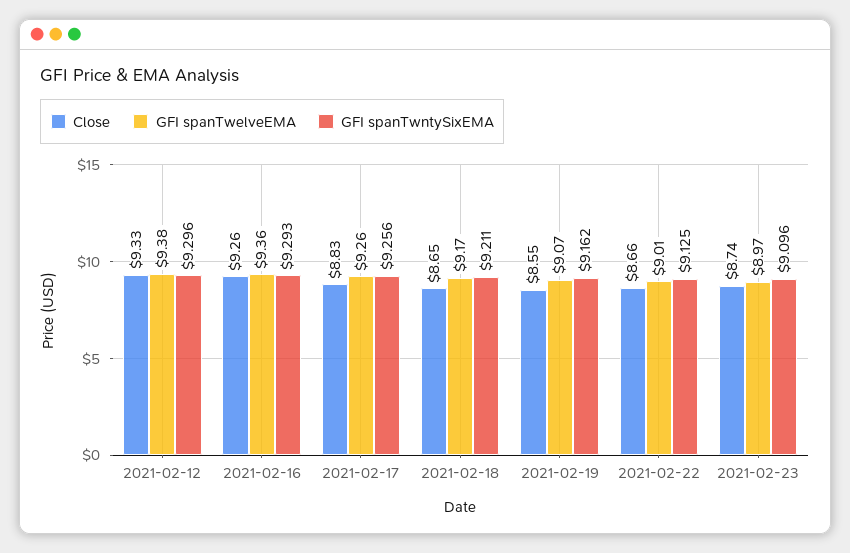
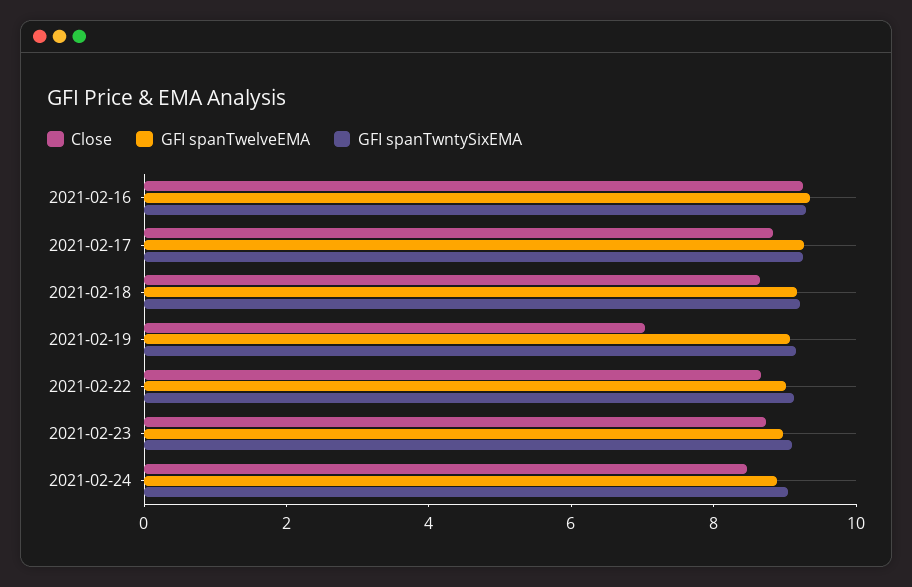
Close, 2021-02-12: 9.33 -> none
GFI spanTwelveEMA, 2021-02-12: 9.38 -> none
GFI spanTwntySixEMA, 2021-02-12: 9.296 -> none
Close, 2021-02-19: 8.55 -> 7
Close, 2021-02-24: none -> 8.5
GFI spanTwelveEMA, 2021-02-24: none -> 9
GFI spanTwntySixEMA, 2021-02-24: none -> 9

